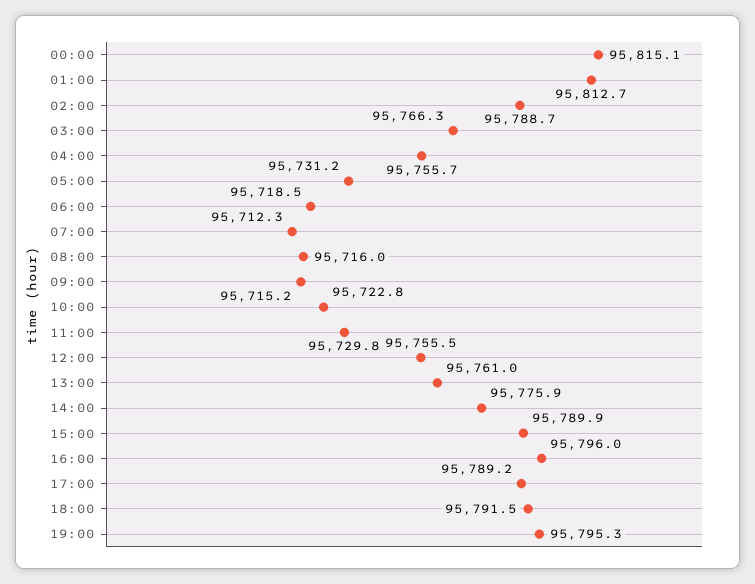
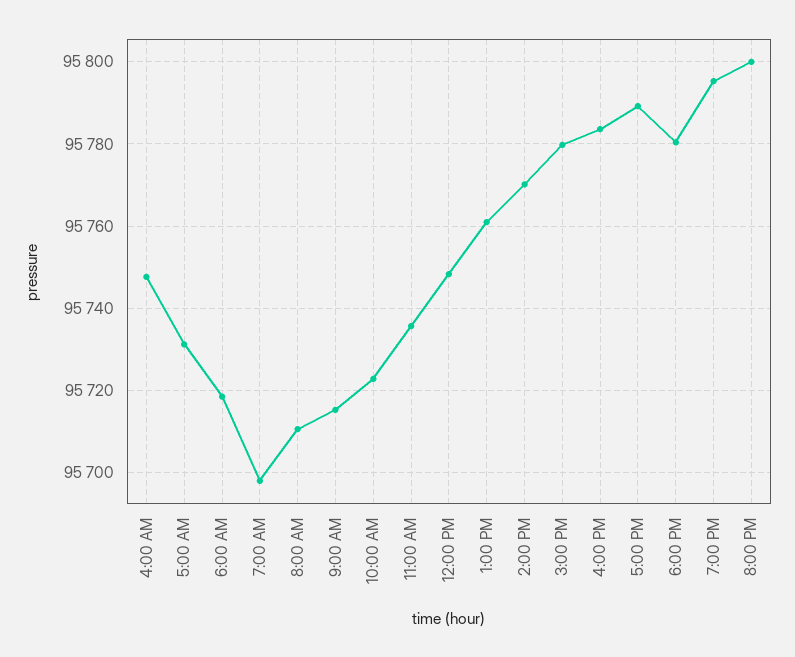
00:00: 95815.1 -> none
01:00: 95812.7 -> none
02:00: 95788.7 -> none
03:00: 95766.3 -> none
04:00: 95755.7 -> 95748
07:00: 95712.3 -> 95698
08:00: 95716 -> 95710
11:00: 95729.8 -> 95736
12:00: 95755.5 -> 95748
14:00: 95775.9 -> 95770
15:00: 95789.9 -> 95780
16:00: 95796 -> 95784
18:00: 95791.5 -> 95780
8:00 PM: none -> 95800

